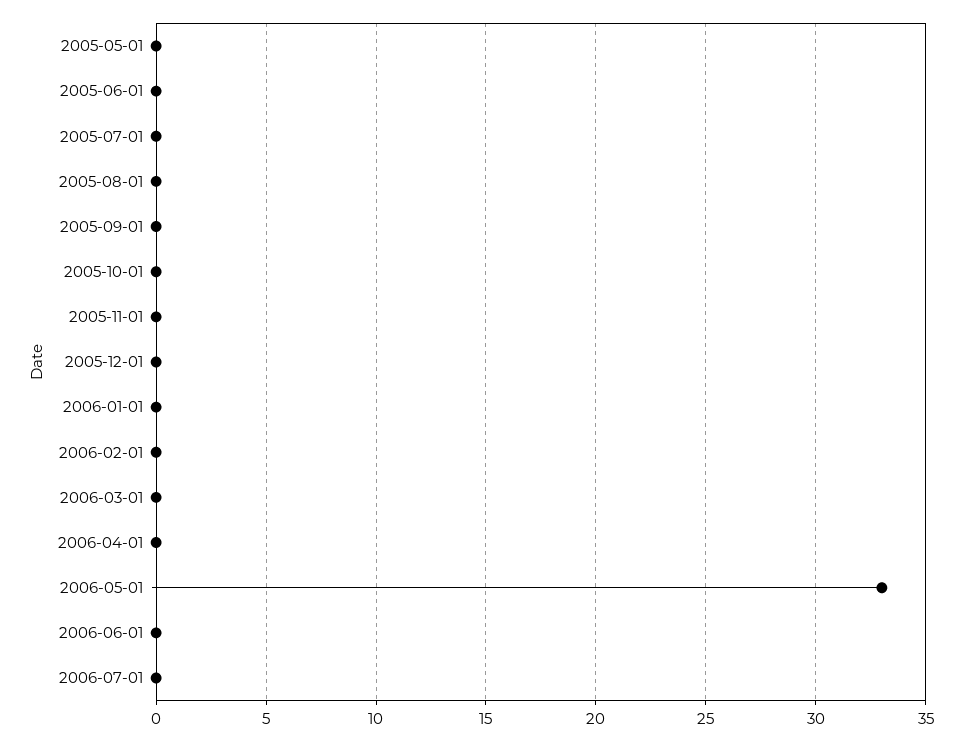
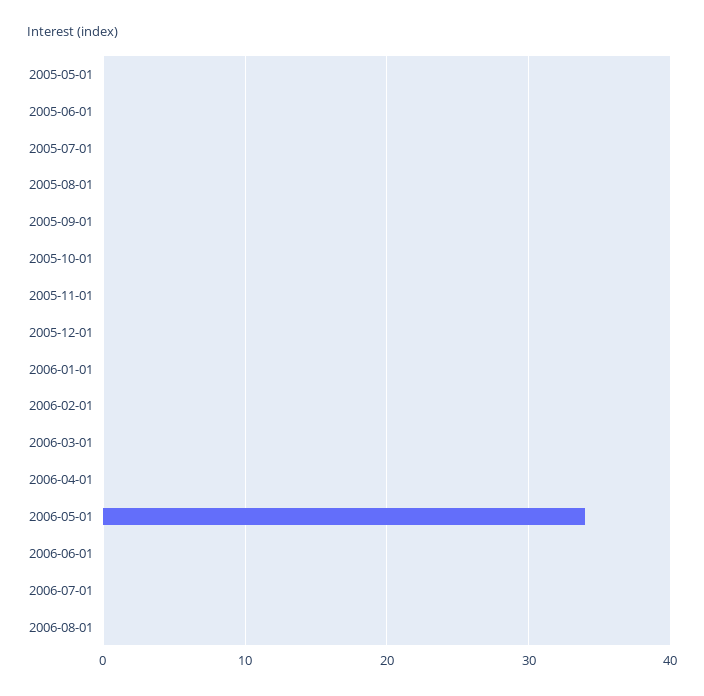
2006-05-01: 33 -> 34
2006-08-01: none -> 0

